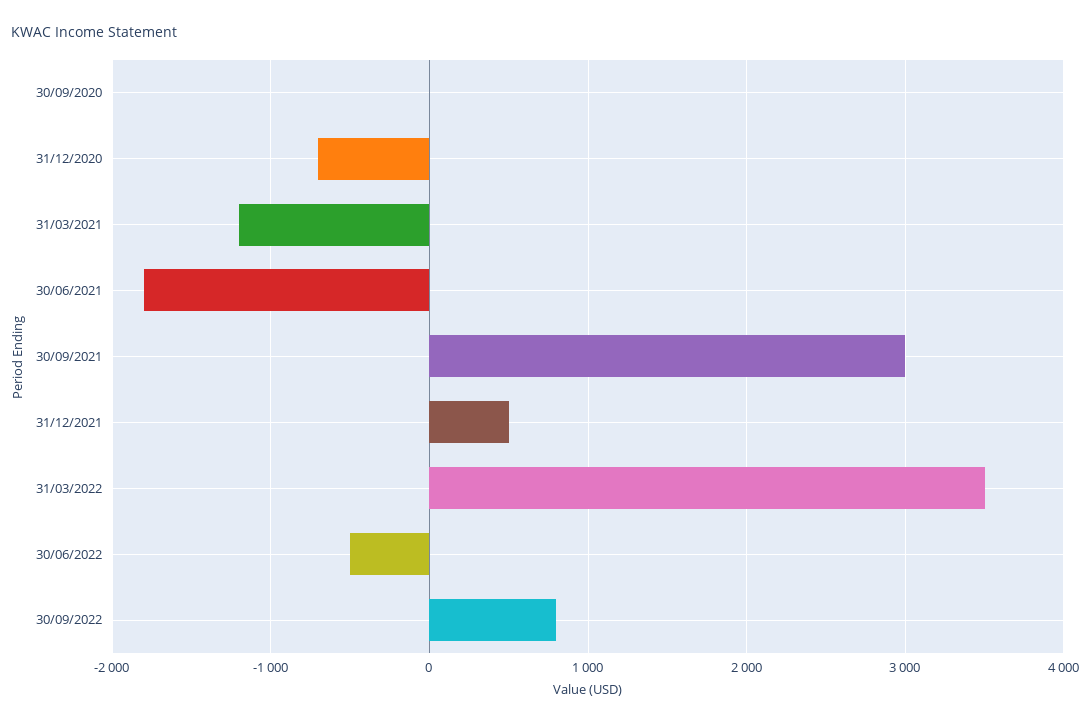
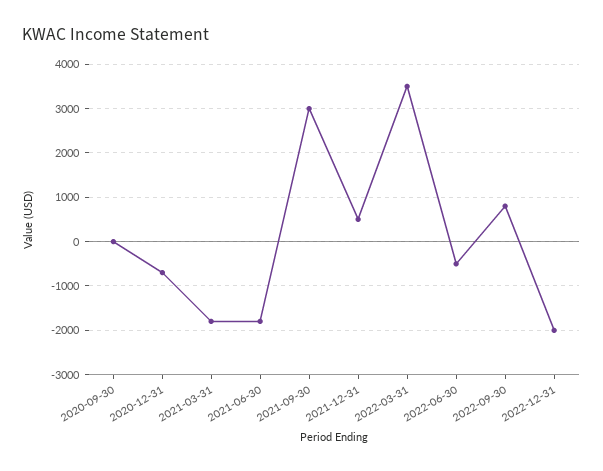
31/03/2021: -1200 -> -1800
2022-12-31: none -> -2000

